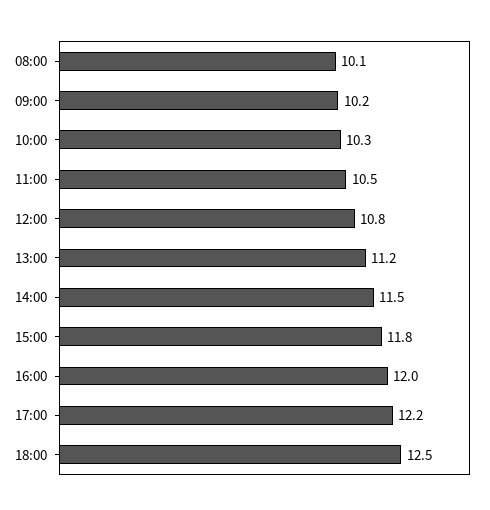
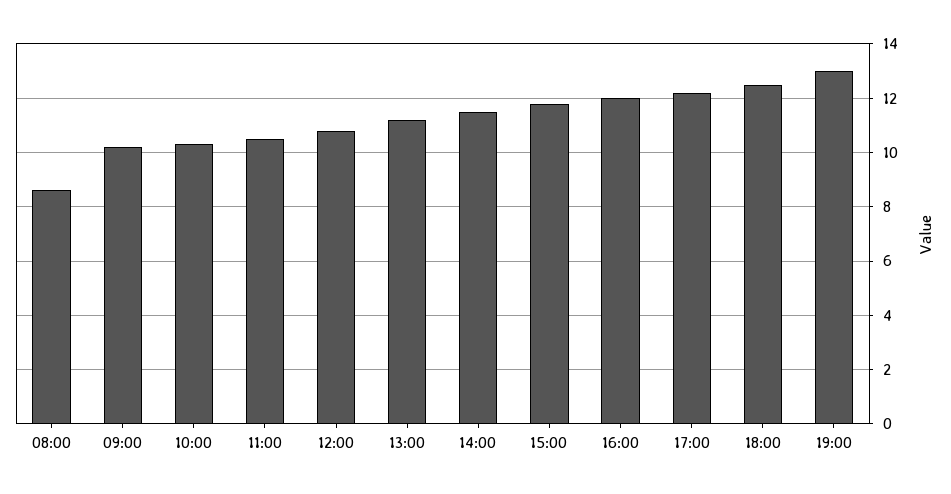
08:00: 10.1 -> 8.5
19:00: none -> 13

